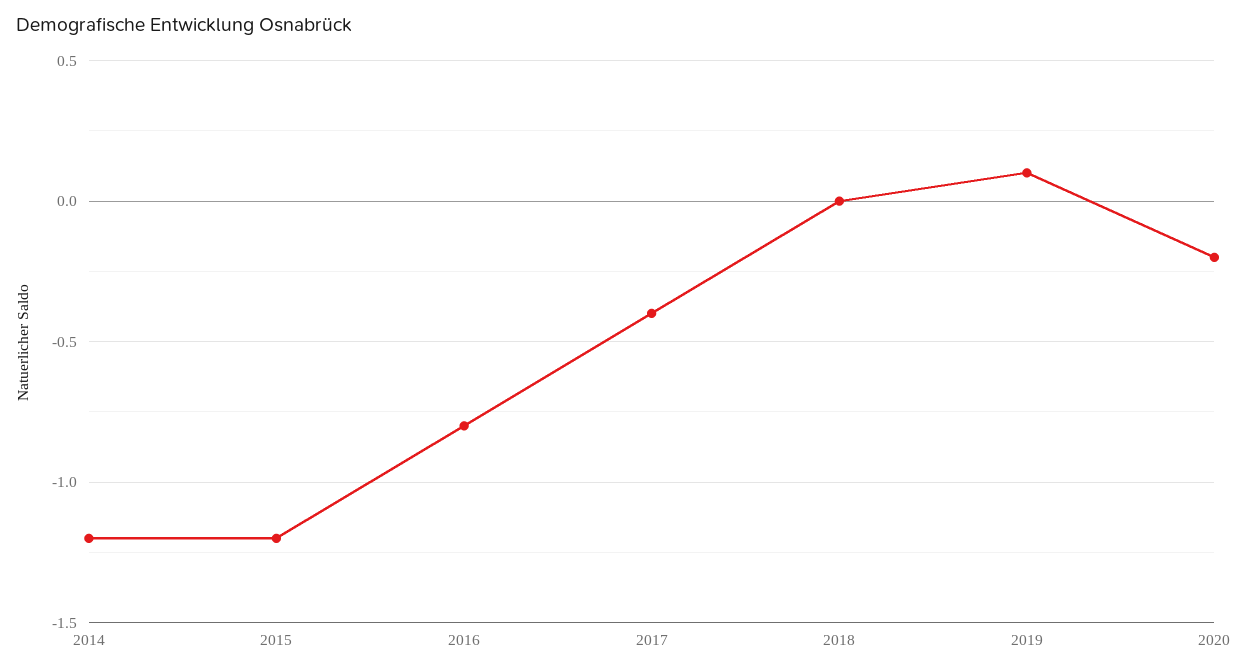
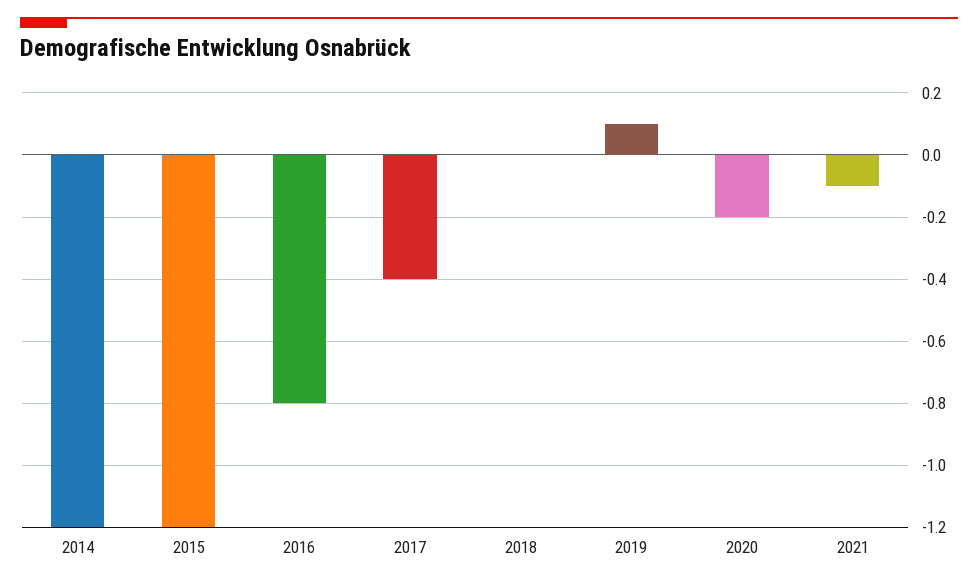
2021: none -> -0.1

